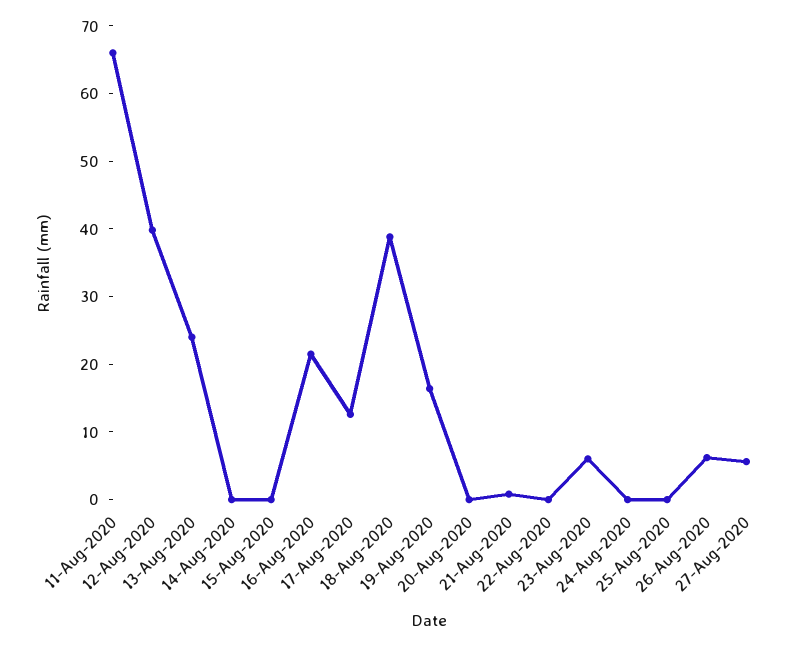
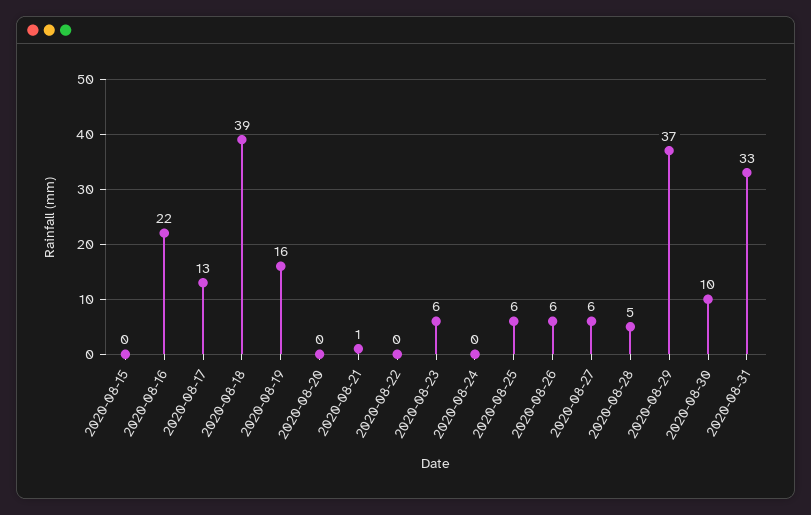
11-Aug-2020: 66 -> none
12-Aug-2020: 40 -> none
13-Aug-2020: 24 -> none
14-Aug-2020: 0 -> none
25-Aug-2020: 0 -> 6
2020-08-28: none -> 5
2020-08-29: none -> 37
2020-08-30: none -> 10
2020-08-31: none -> 33

